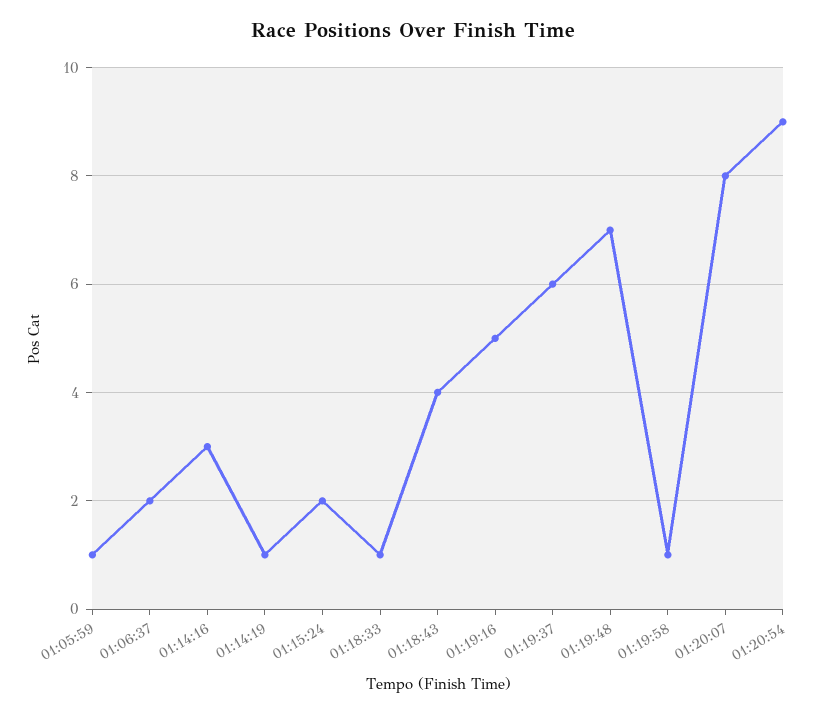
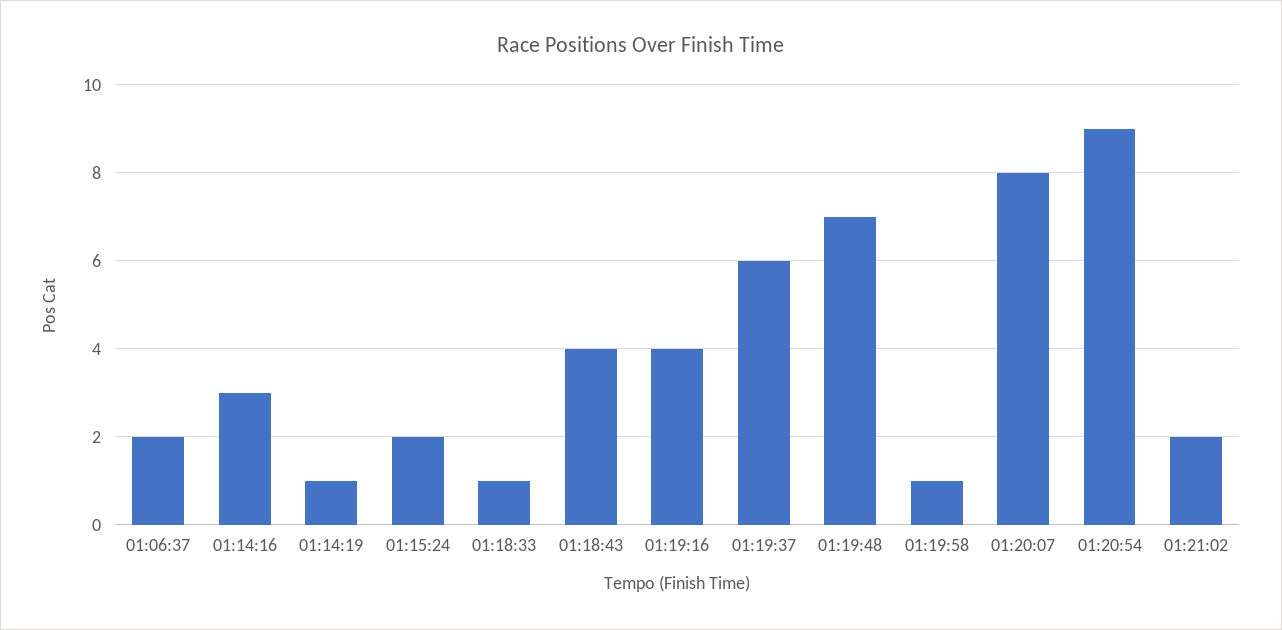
01:05:59: 1 -> none
01:19:16: 5 -> 4
01:21:02: none -> 2

